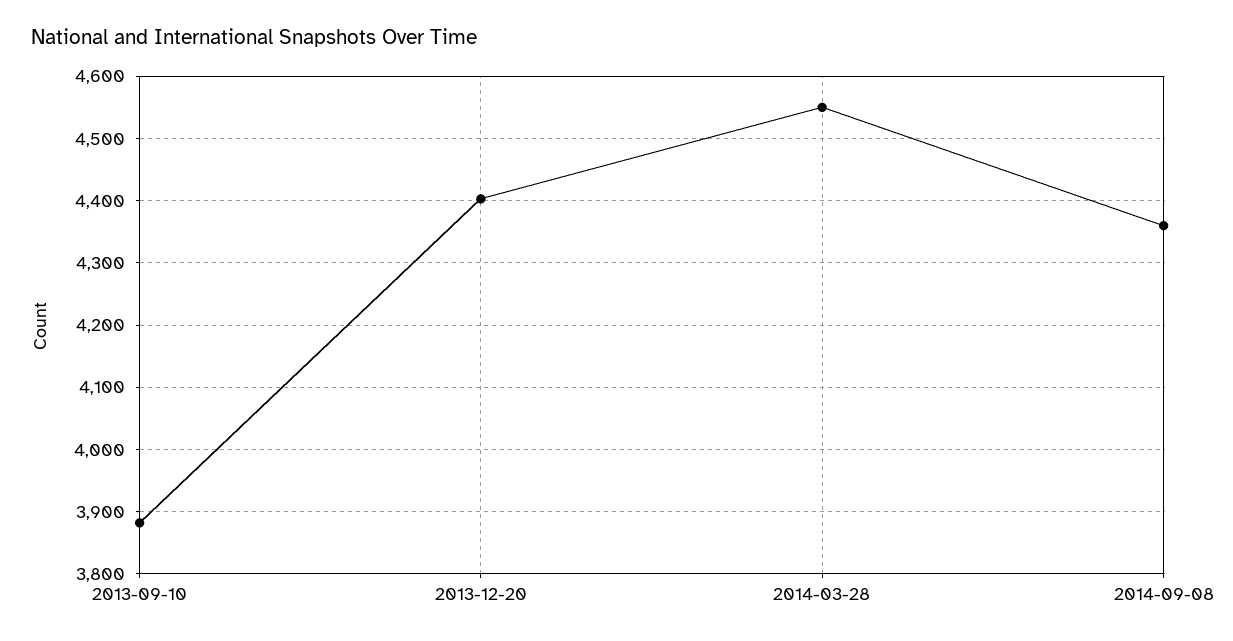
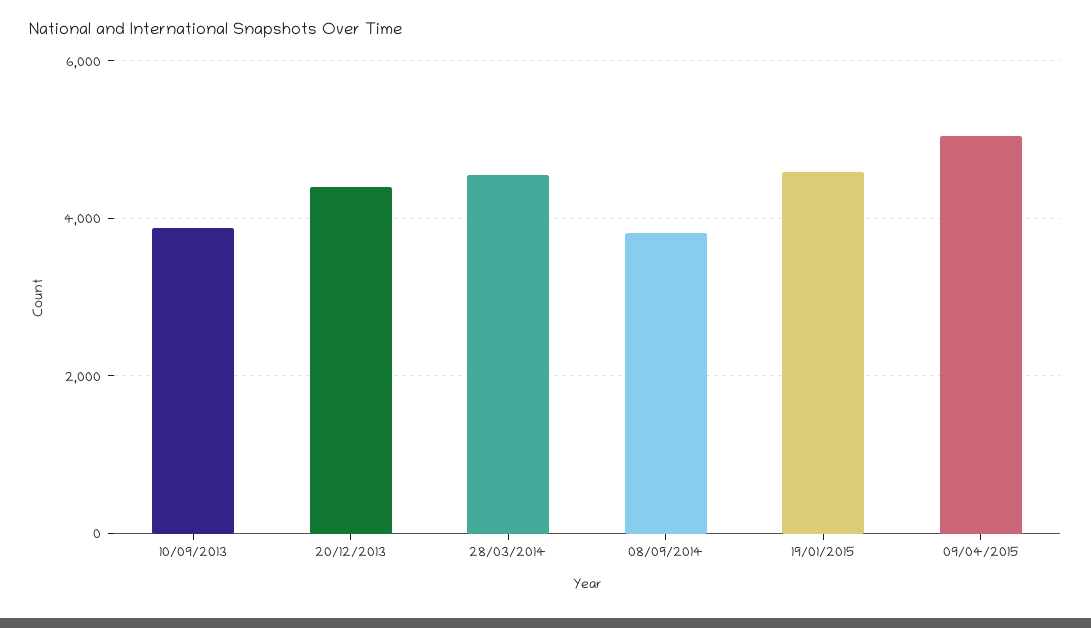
2014-09-08: 4360 -> 3800
19/01/2015: none -> 4600
09/04/2015: none -> 5000

